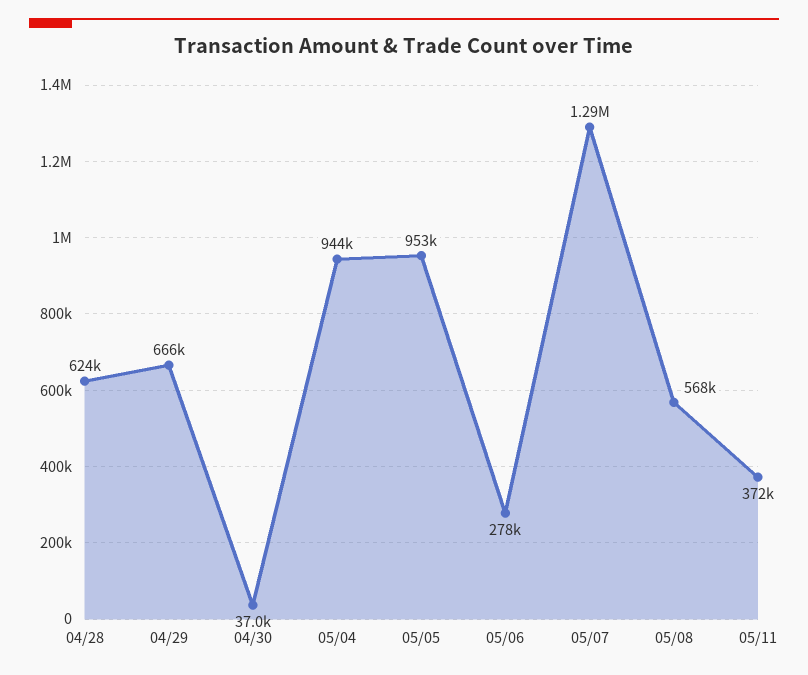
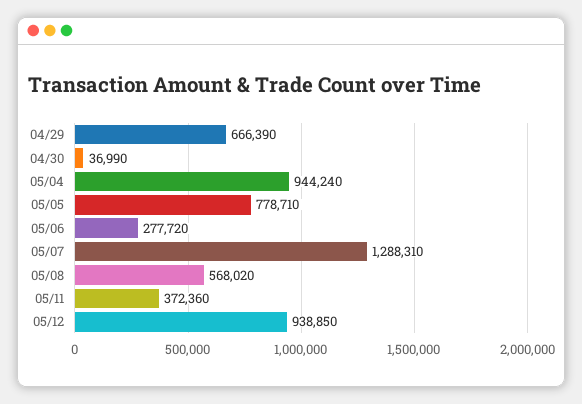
04/28: 624000 -> none
05/05: 953000 -> 778710
05/12: none -> 938850

